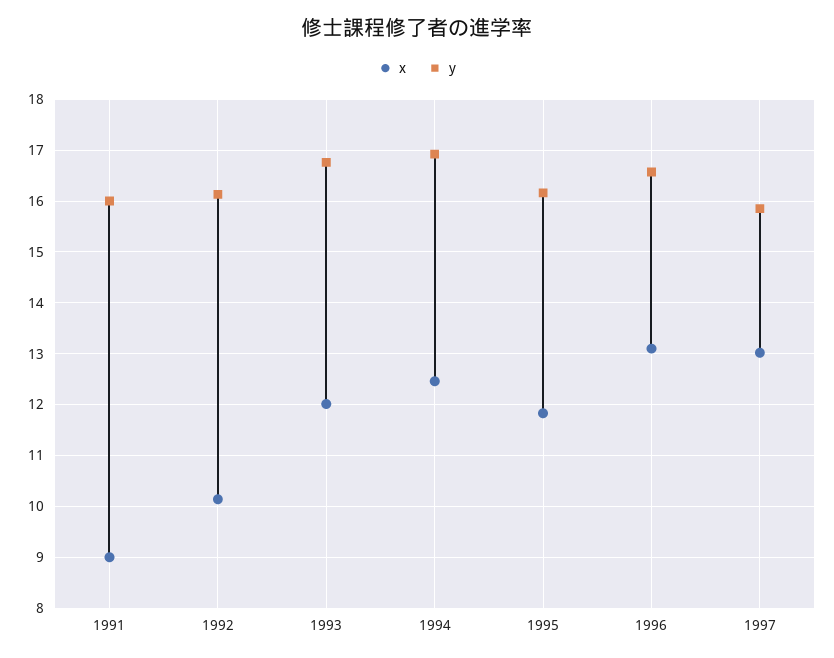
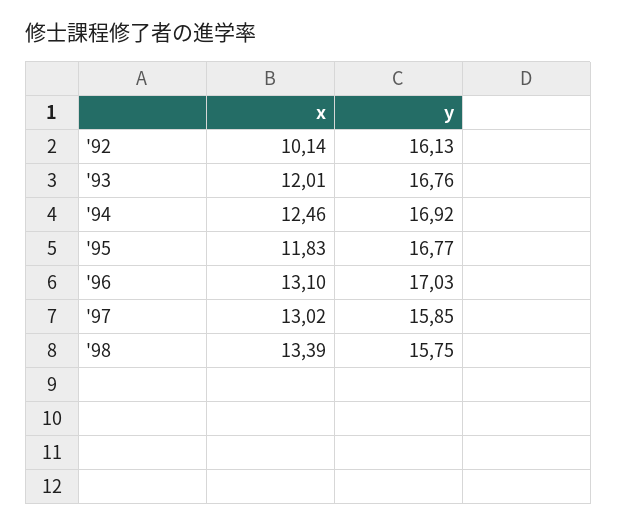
x, 1991: 9 -> none
y, 1991: 16 -> none
y, 1995: 16.2 -> 16.77
y, 1996: 16.6 -> 17.03
x, '98: none -> 13.39
y, '98: none -> 15.75

